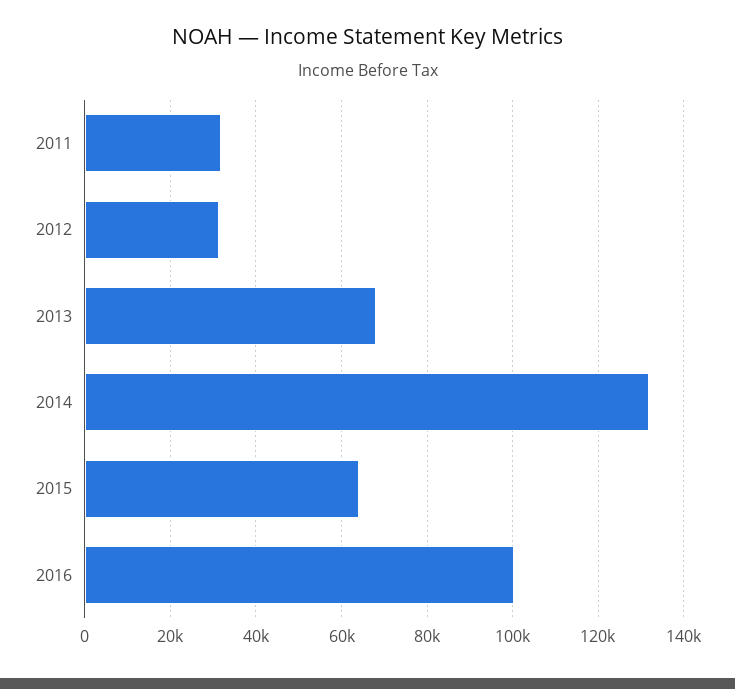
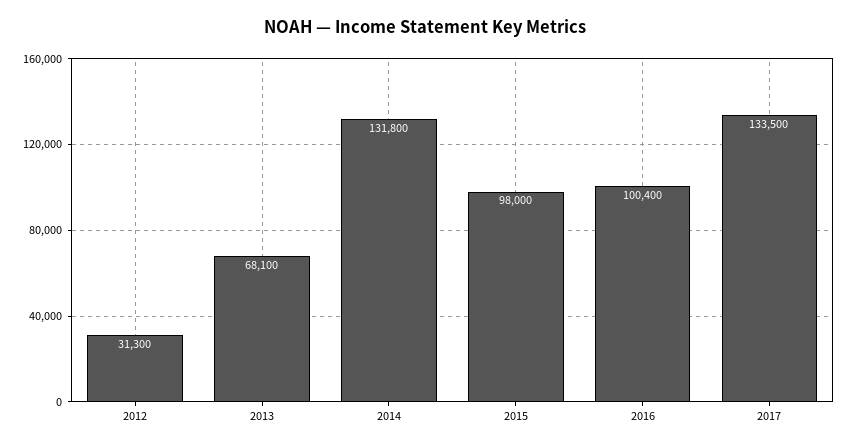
2011: 32000 -> none
2015: 64000 -> 98000
2017: none -> 133500

